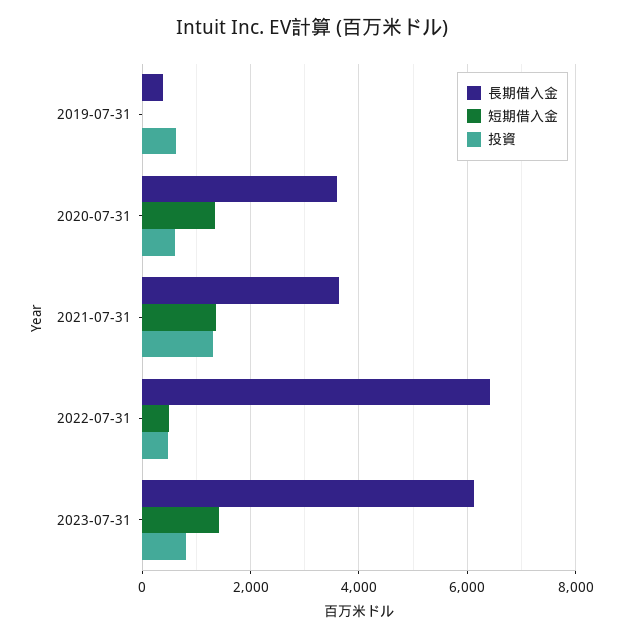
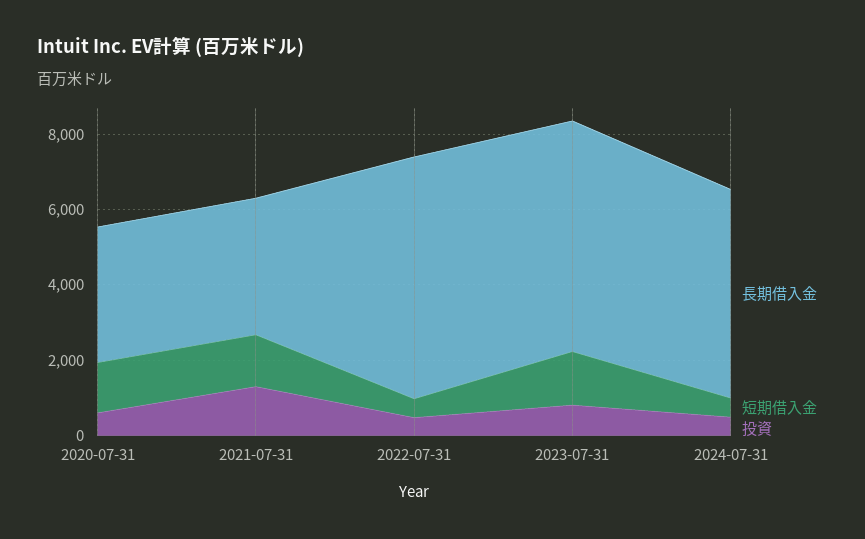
長期借入金, 2019-07-31: 400 -> none
短期借入金, 2019-07-31: 0 -> none
投資, 2019-07-31: 600 -> none
長期借入金, 2024-07-31: none -> 5500
短期借入金, 2024-07-31: none -> 500
投資, 2024-07-31: none -> 500

